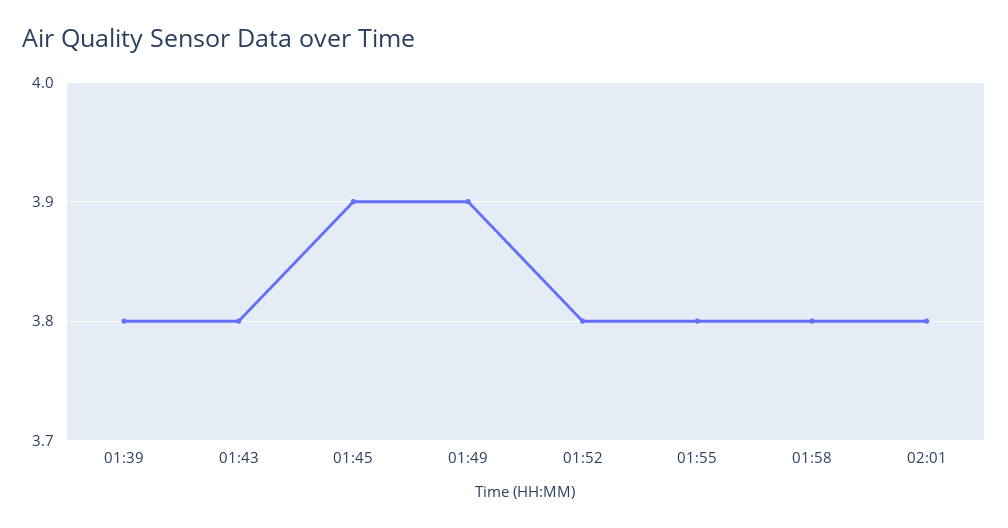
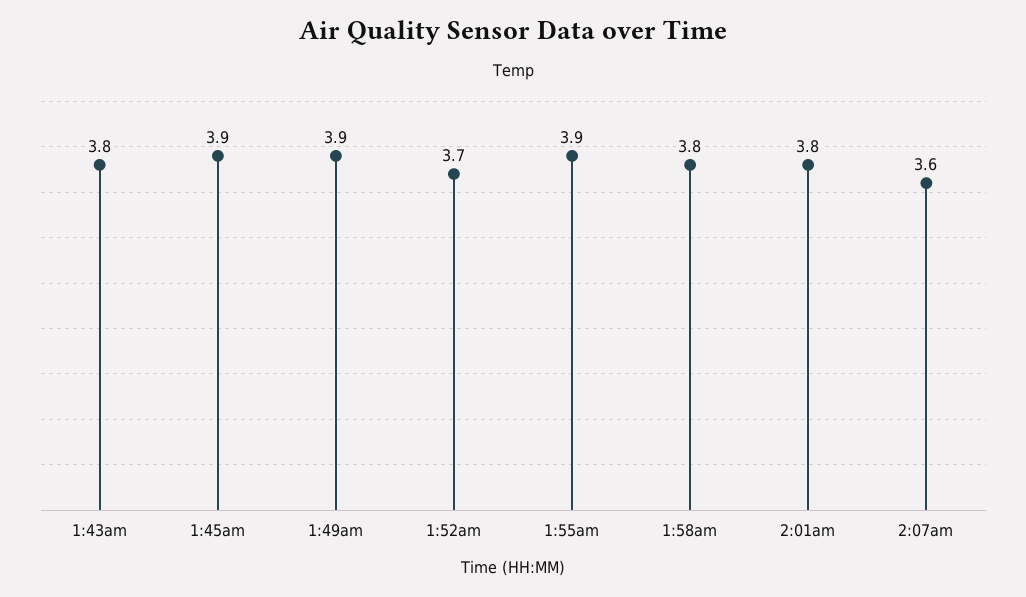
01:39: 3.8 -> none
01:52: 3.8 -> 3.7
01:55: 3.8 -> 3.9
2:07am: none -> 3.6

